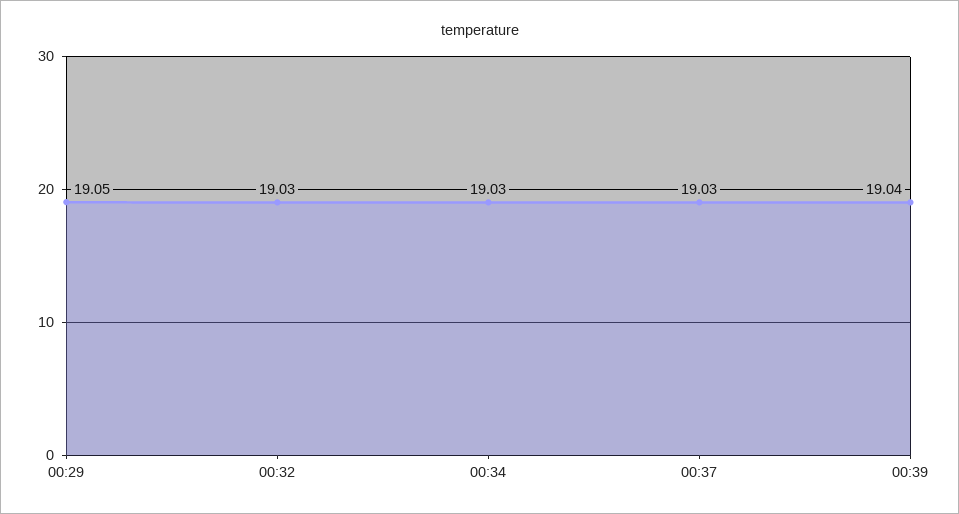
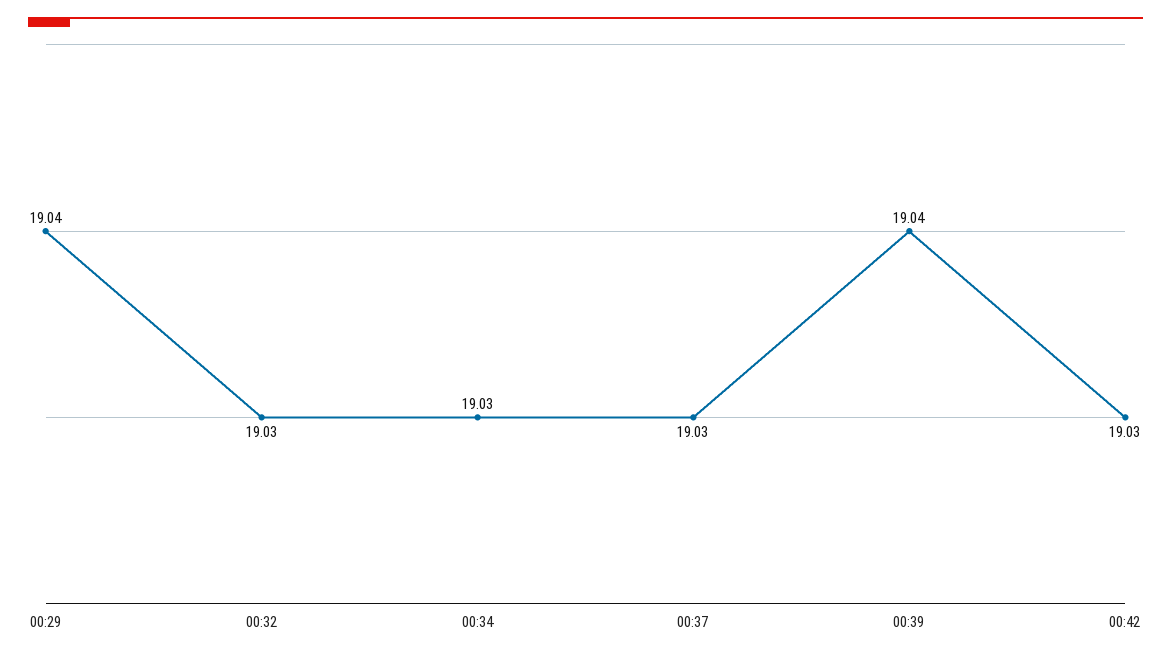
00:29: 19.05 -> 19.04
00:42: none -> 19.03

